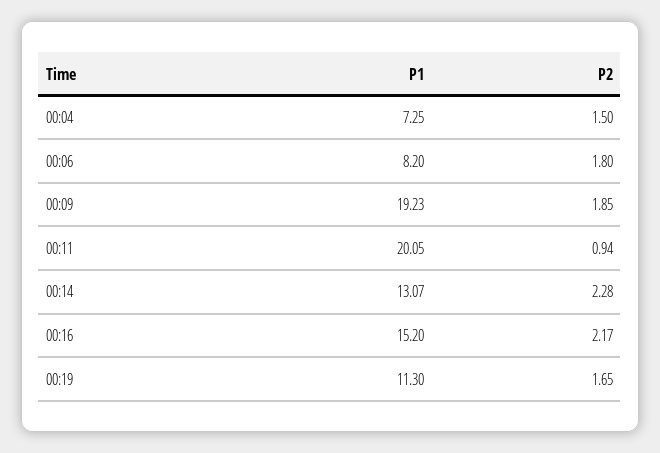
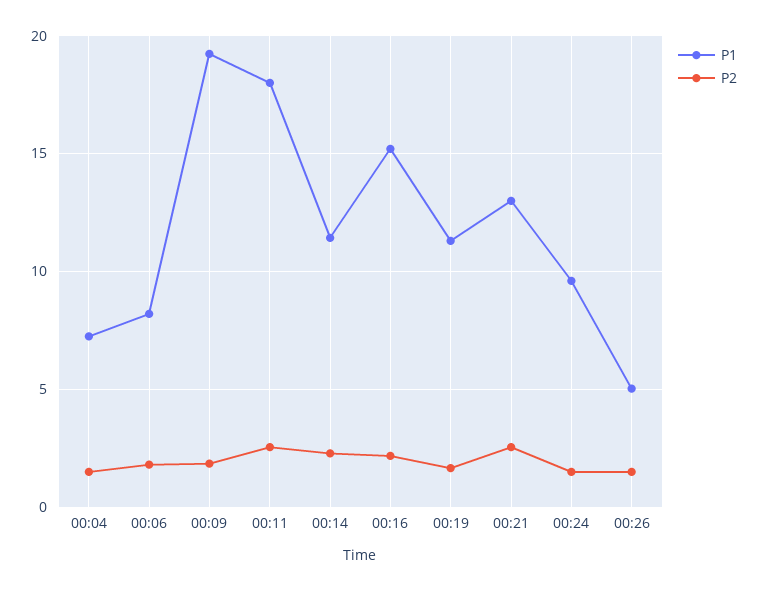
P1, 00:11: 20.05 -> 18
P2, 00:11: 0.94 -> 2.5
P1, 00:14: 13.07 -> 11.5
P1, 00:21: none -> 13
P2, 00:21: none -> 2.5
P1, 00:24: none -> 9.5
P2, 00:24: none -> 1.5
P1, 00:26: none -> 5
P2, 00:26: none -> 1.5

